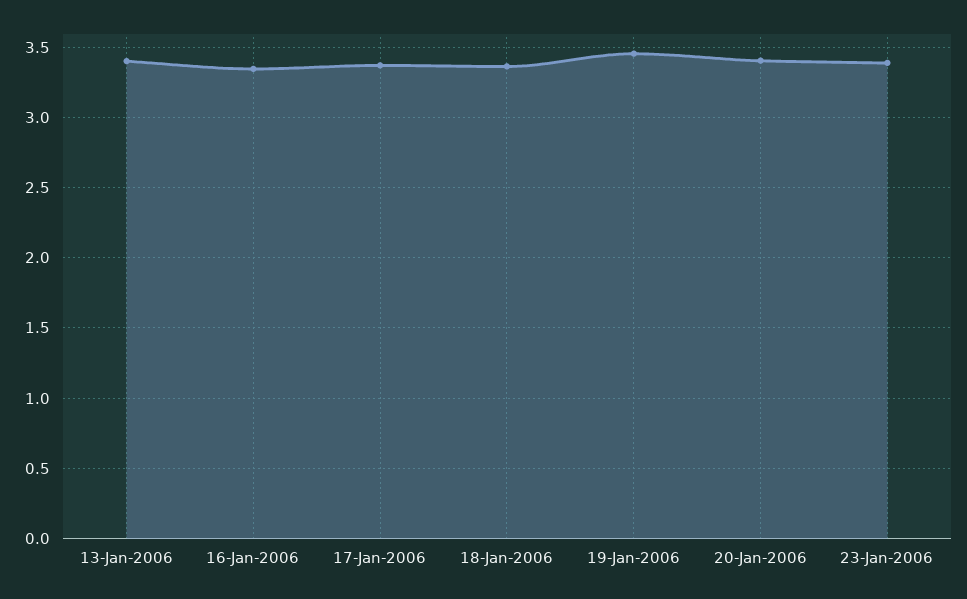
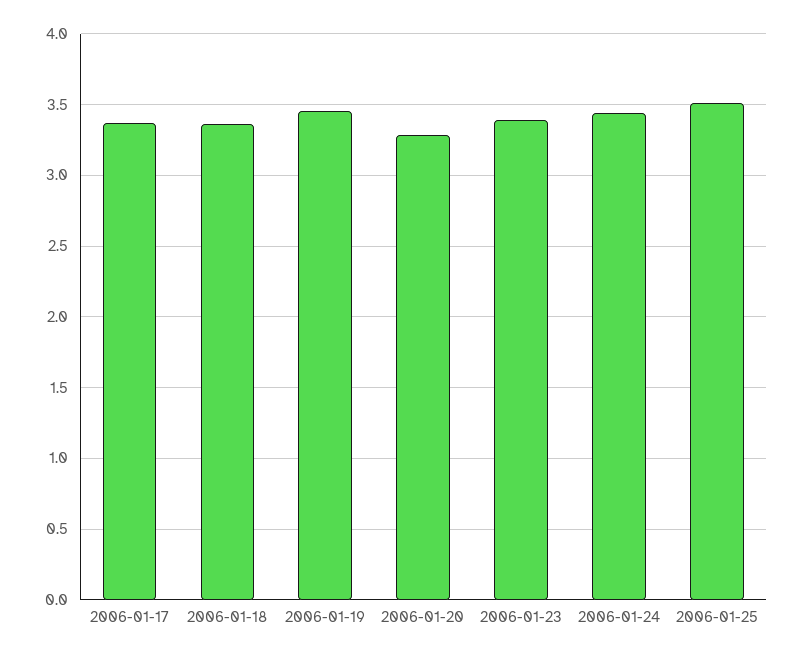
13-Jan-2006: 3.4 -> none
16-Jan-2006: 3.35 -> none
20-Jan-2006: 3.4 -> 3.3
2006-01-24: none -> 3.45
2006-01-25: none -> 3.5

